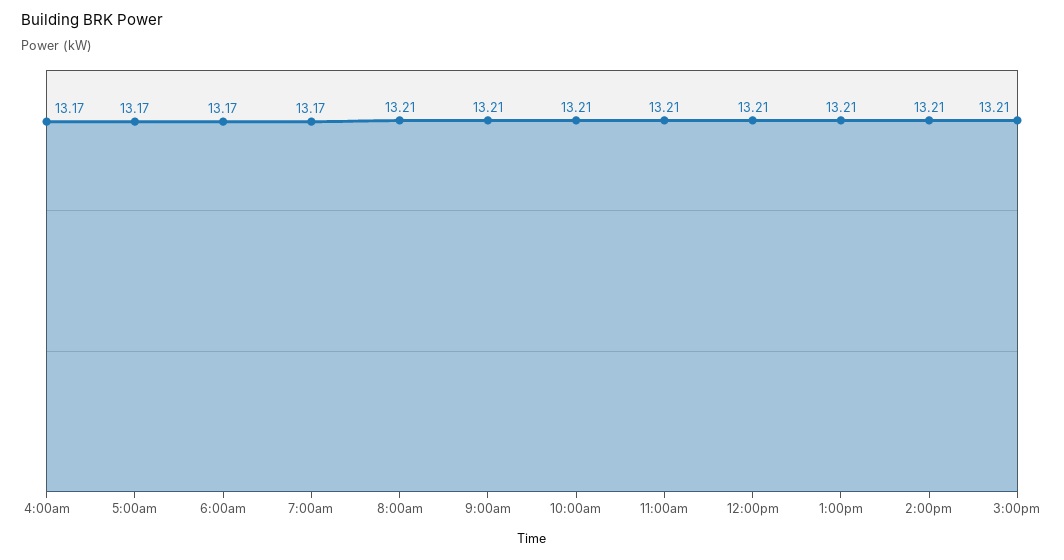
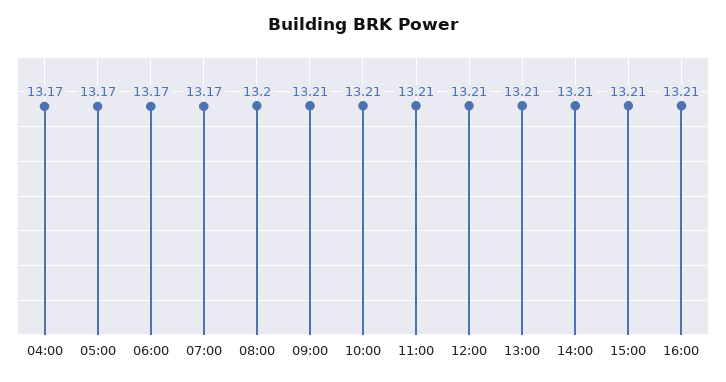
8:00am: 13.21 -> 13.2
16:00: none -> 13.21

